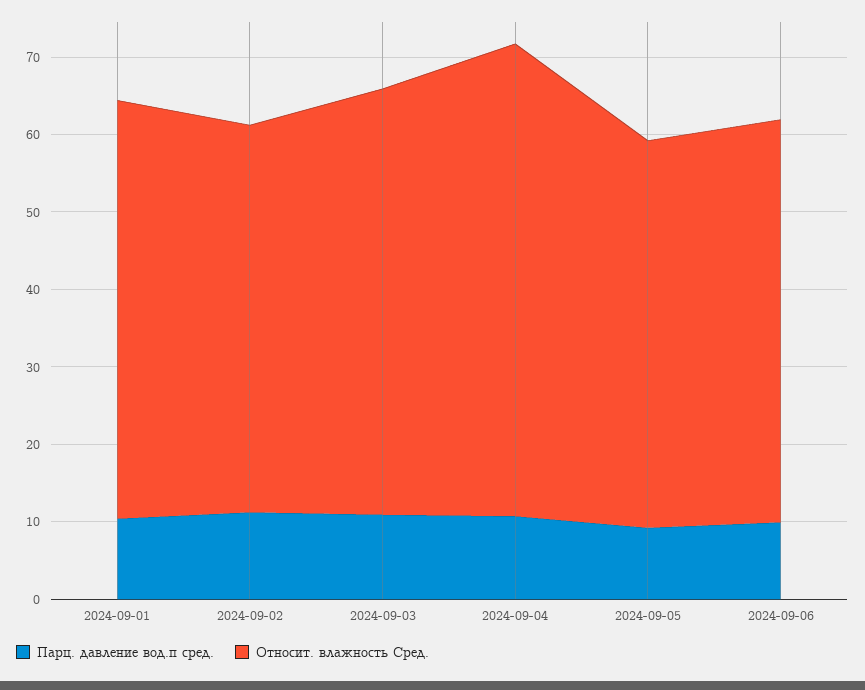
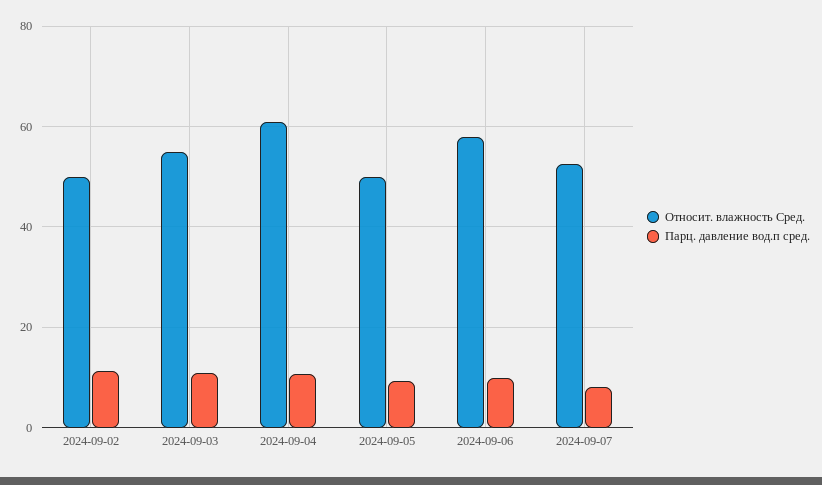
Парц. давление вод.п сред., 2024-09-01: 10 -> none
Относит. влажность Сред., 2024-09-01: 54 -> none
Относит. влажность Сред., 2024-09-06: 52 -> 58
Относит. влажность Сред., 2024-09-07: none -> 52
Парц. давление вод.п сред., 2024-09-07: none -> 8

